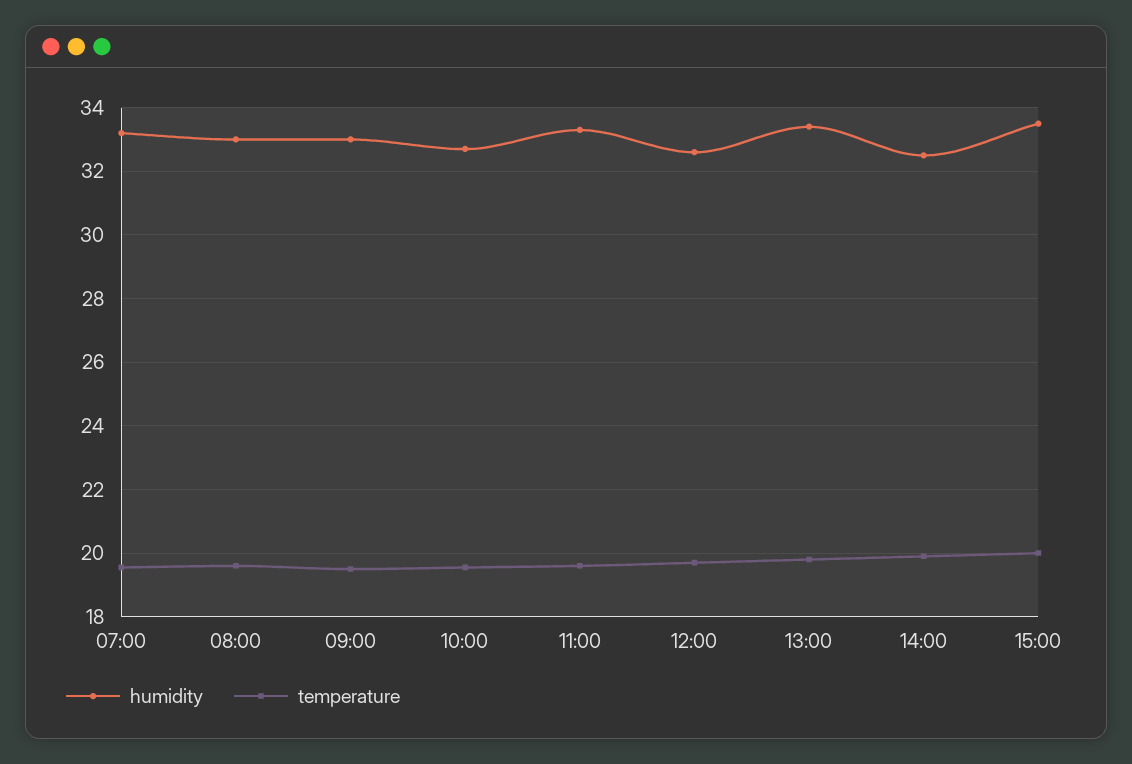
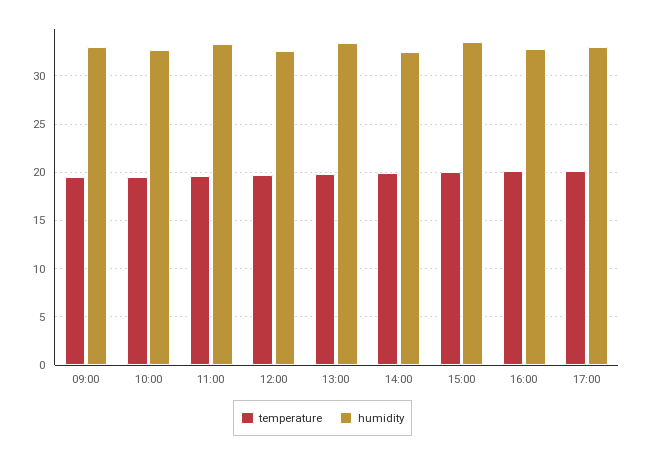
humidity, 07:00: 33.2 -> none
temperature, 07:00: 19.6 -> none
humidity, 08:00: 33 -> none
temperature, 08:00: 19.6 -> none
temperature, 16:00: none -> 20
humidity, 16:00: none -> 33
temperature, 17:00: none -> 20
humidity, 17:00: none -> 33

